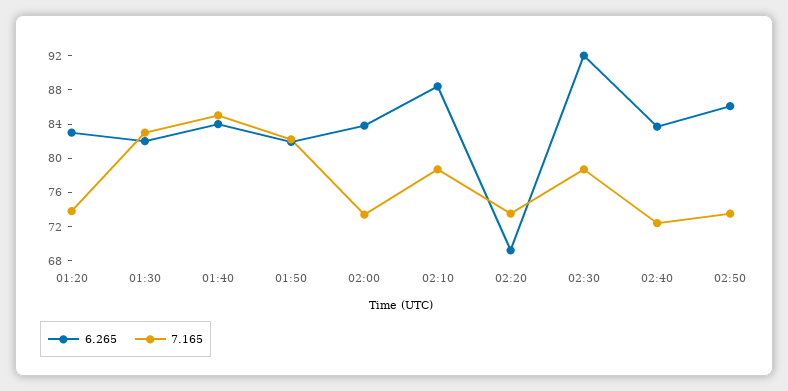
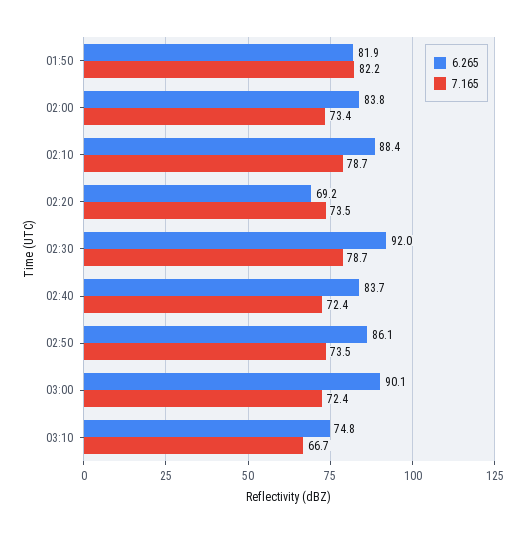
6.265, 01:20: 83 -> none
7.165, 01:20: 74 -> none
6.265, 01:30: 82 -> none
7.165, 01:30: 83 -> none
6.265, 01:40: 84 -> none
7.165, 01:40: 85 -> none
6.265, 03:00: none -> 90.1
7.165, 03:00: none -> 72.4
6.265, 03:10: none -> 74.8
7.165, 03:10: none -> 66.7

